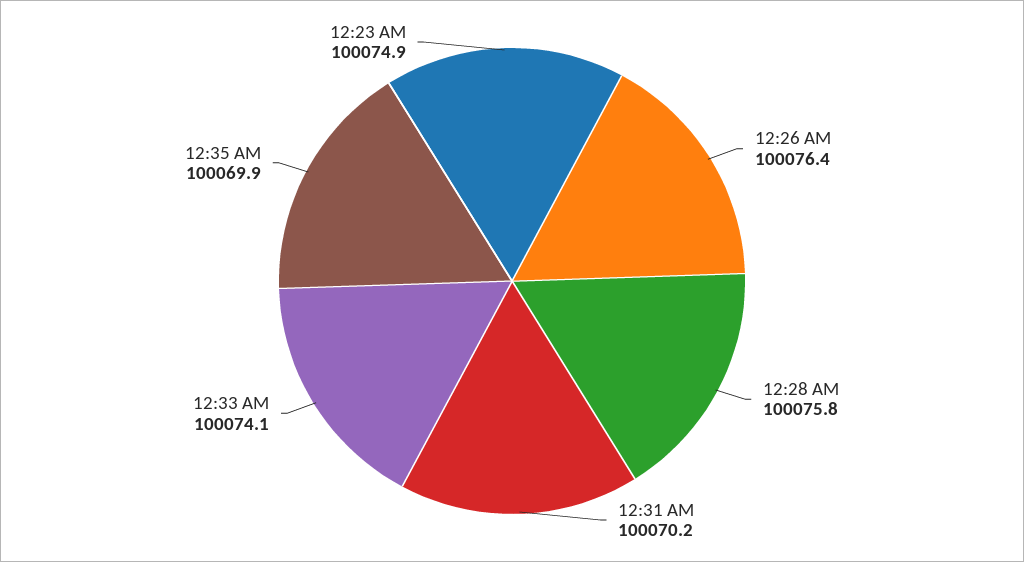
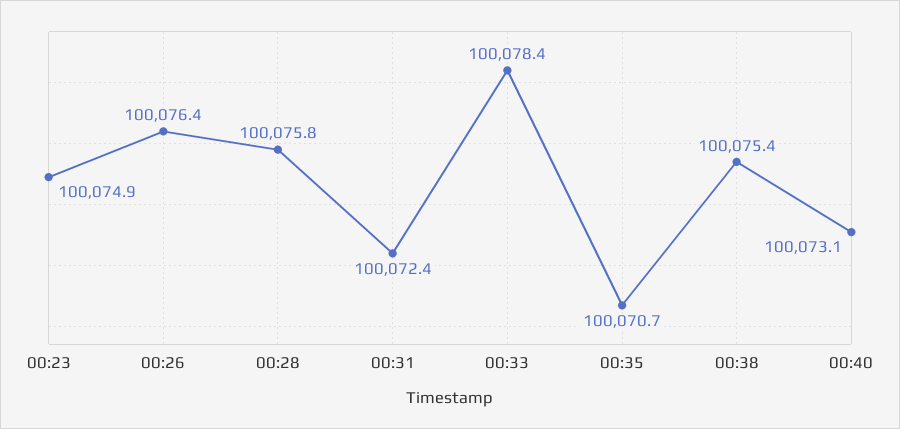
12:31 AM: 100070.2 -> 100072.4
12:33 AM: 100074.1 -> 100078.4
12:35 AM: 100069.9 -> 100070.7
00:38: none -> 100075.4
00:40: none -> 100073.1

